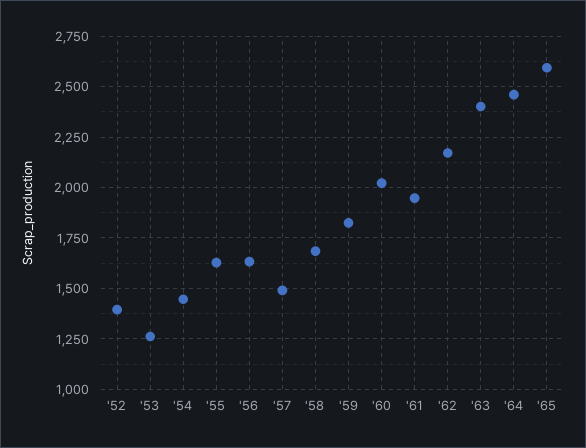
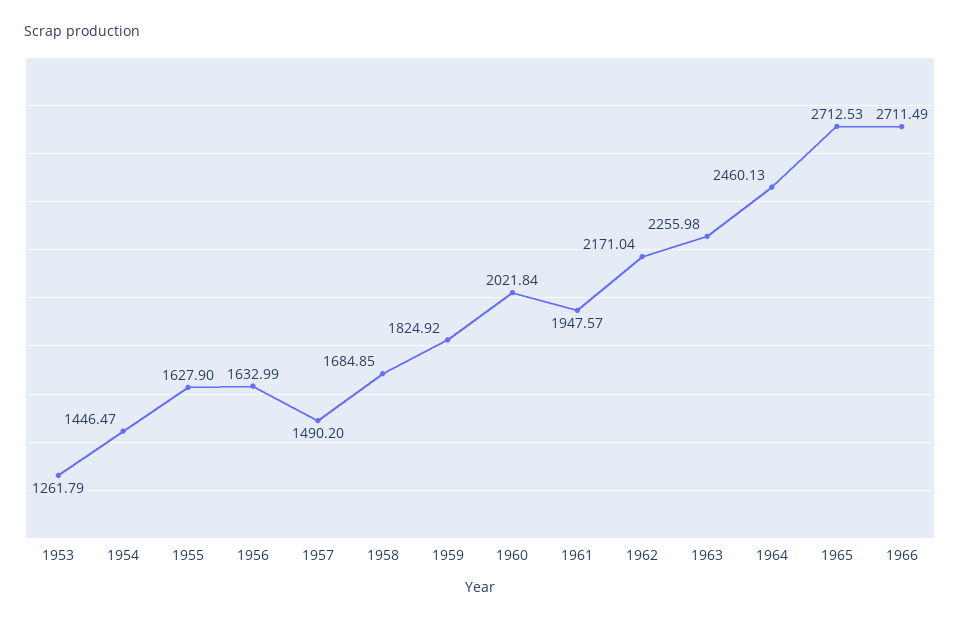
'52: 1400 -> none
'63: 2400 -> 2255.98
'65: 2600 -> 2712.53
1966: none -> 2711.49

